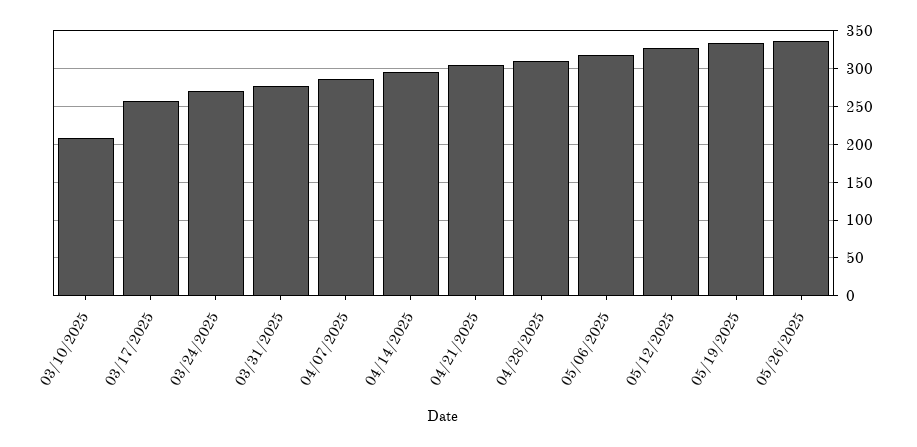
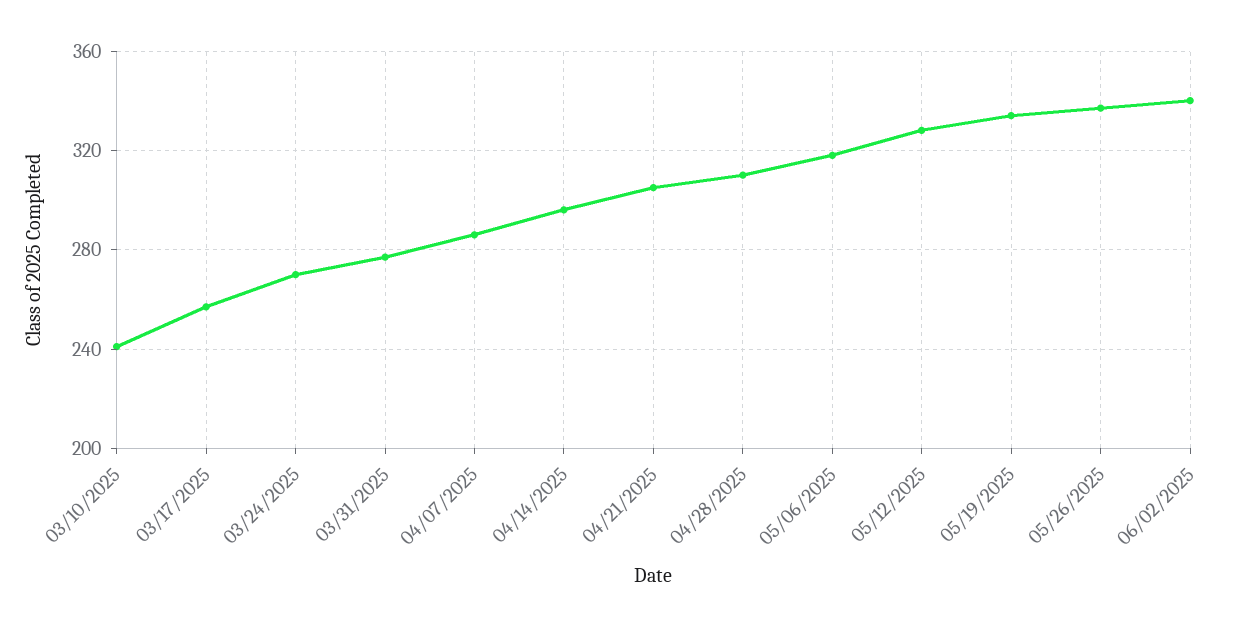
03/10/2025: 210 -> 240
06/02/2025: none -> 340

